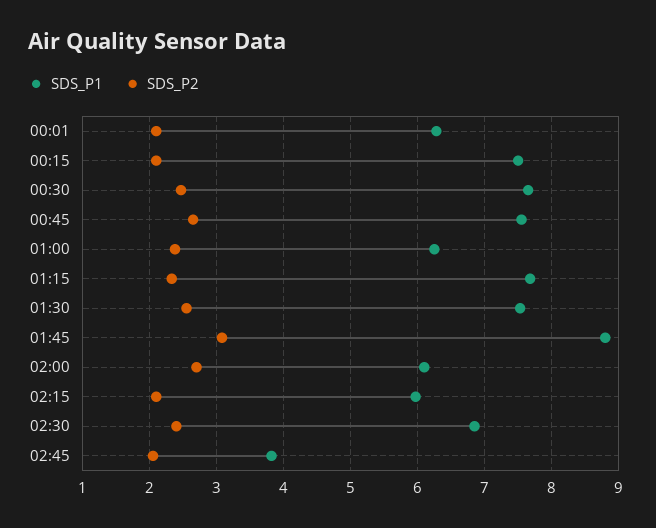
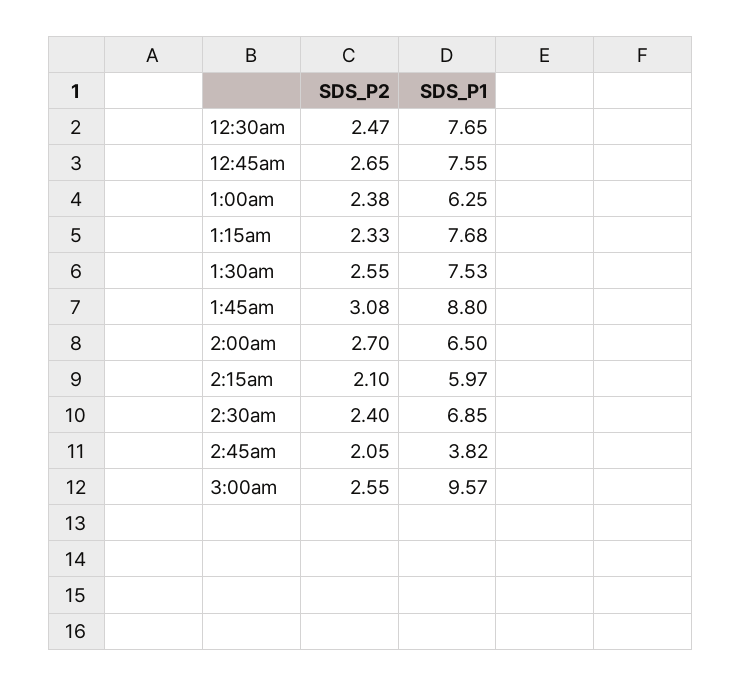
SDS_P1, 00:01: 6.3 -> none
SDS_P2, 00:01: 2.1 -> none
SDS_P1, 00:15: 7.5 -> none
SDS_P2, 00:15: 2.1 -> none
SDS_P1, 02:00: 6.1 -> 6.5
SDS_P2, 3:00am: none -> 2.55
SDS_P1, 3:00am: none -> 9.57

